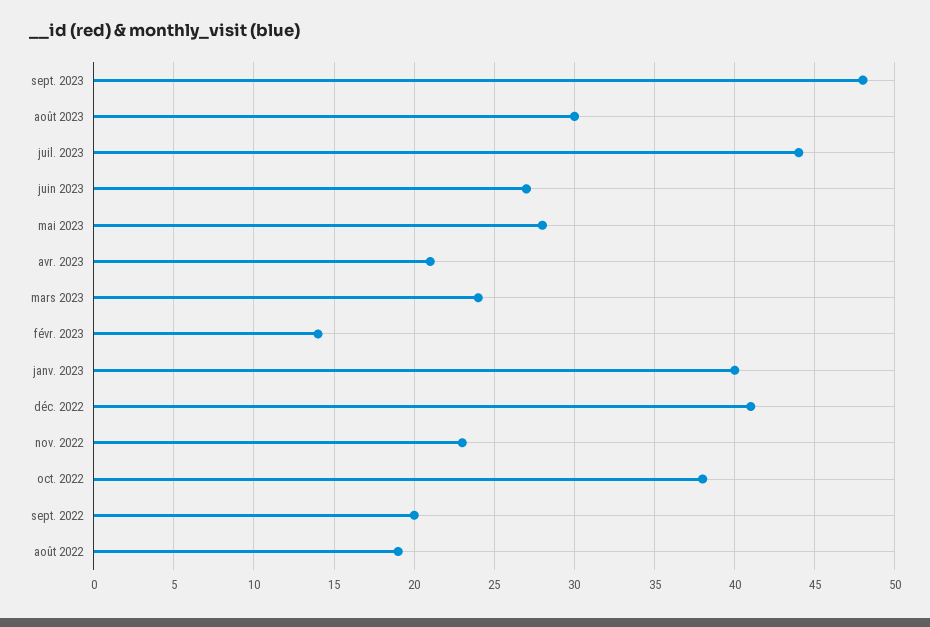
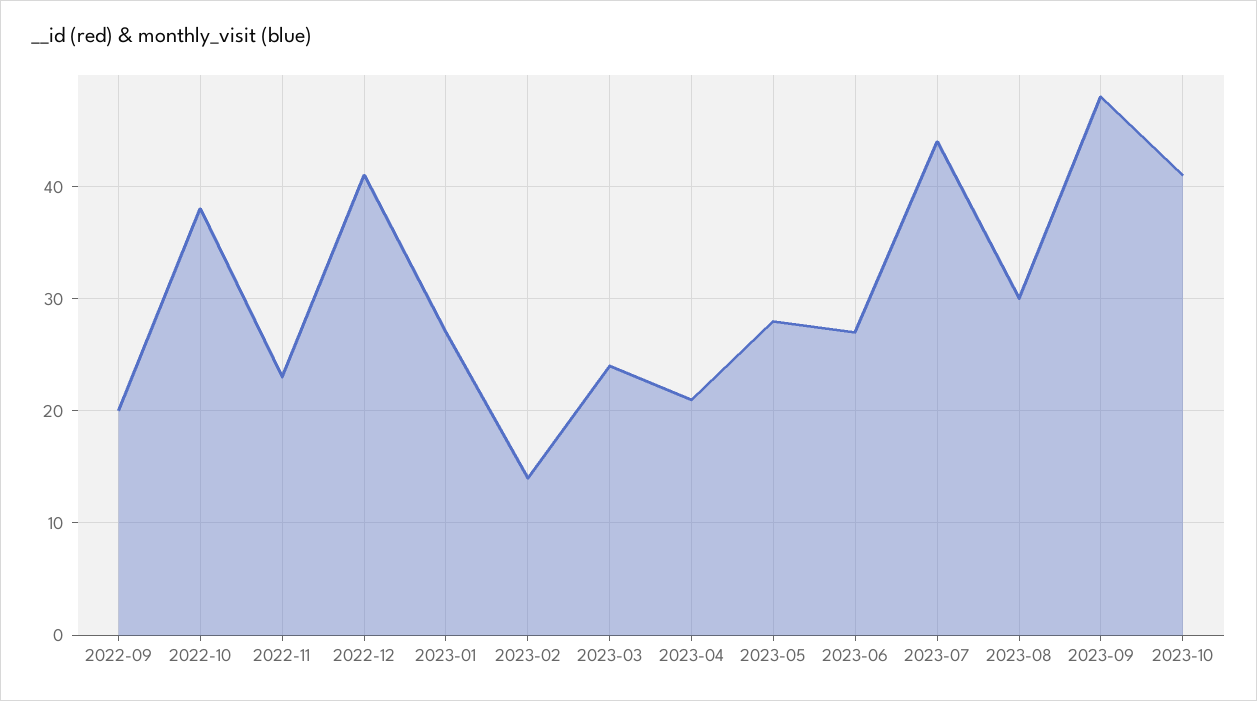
janv. 2023: 40 -> 27
août 2022: 19 -> none
2023-10: none -> 41

